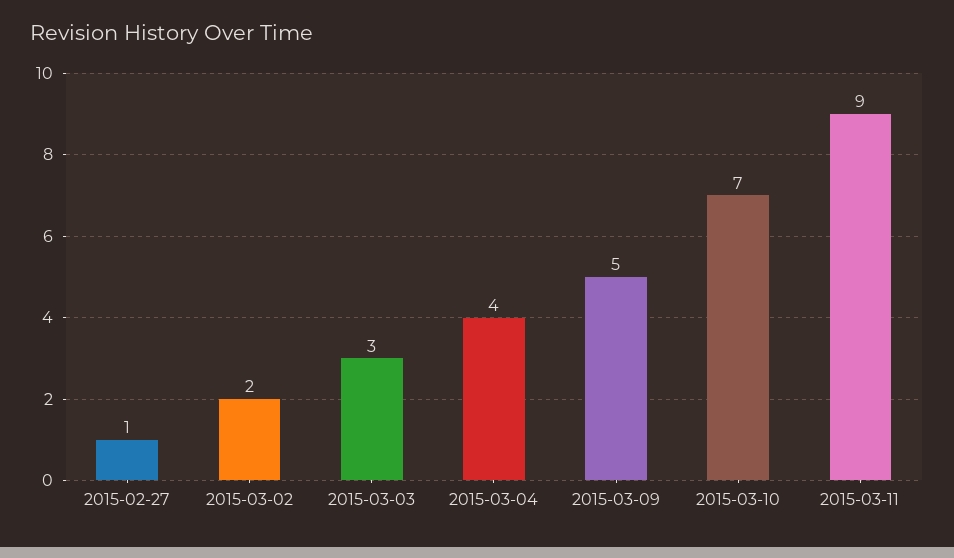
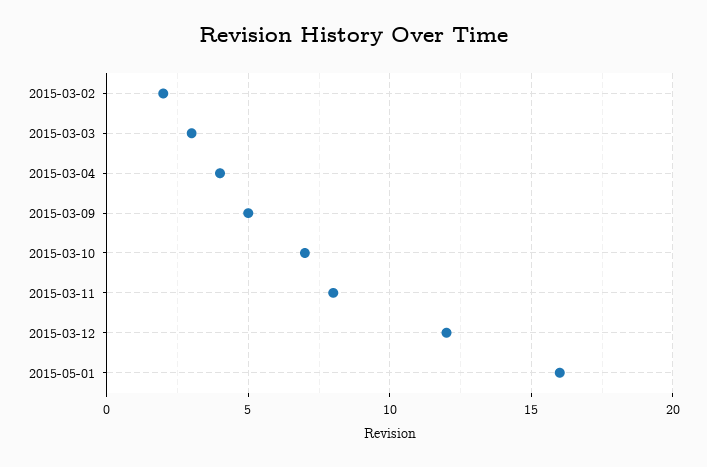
2015-02-27: 1 -> none
2015-03-11: 9 -> 8
2015-03-12: none -> 12
2015-05-01: none -> 16

